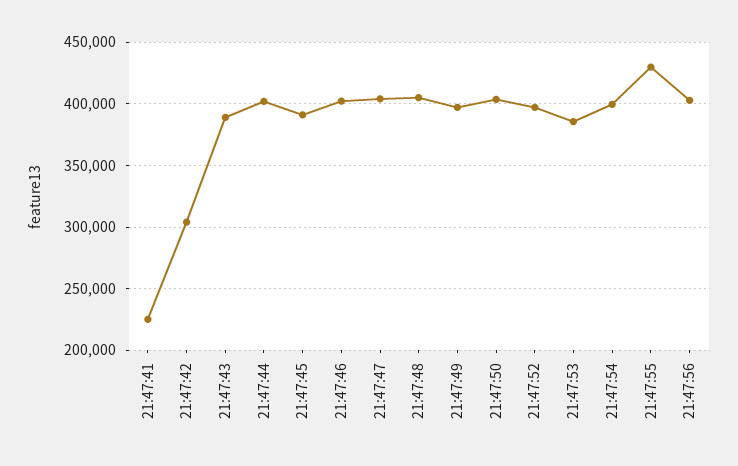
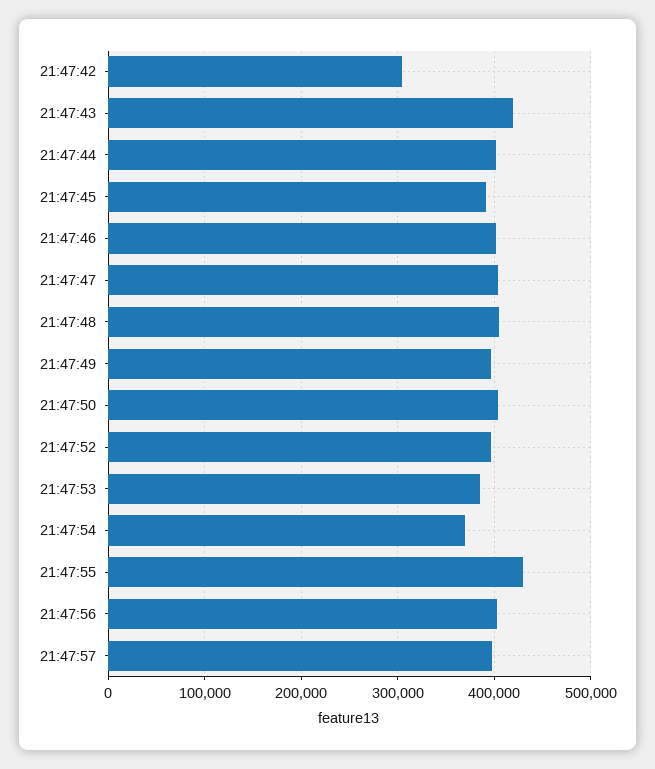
21:47:41: 225000 -> none
21:47:43: 390000 -> 420000
21:47:54: 400000 -> 370000
21:47:57: none -> 400000

